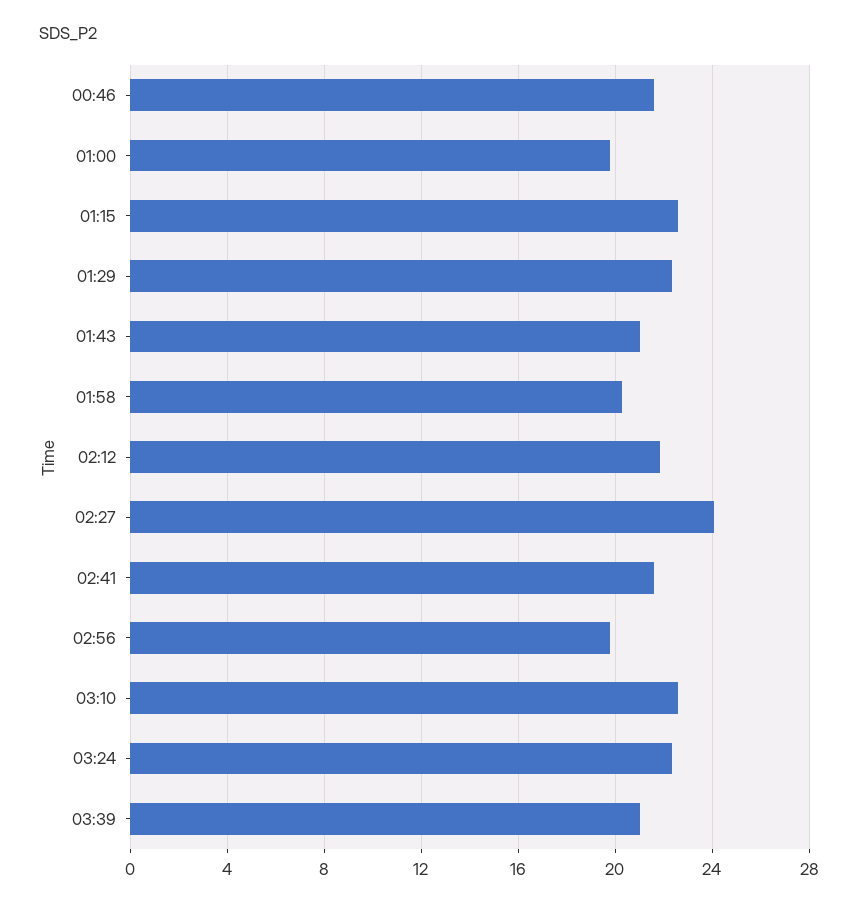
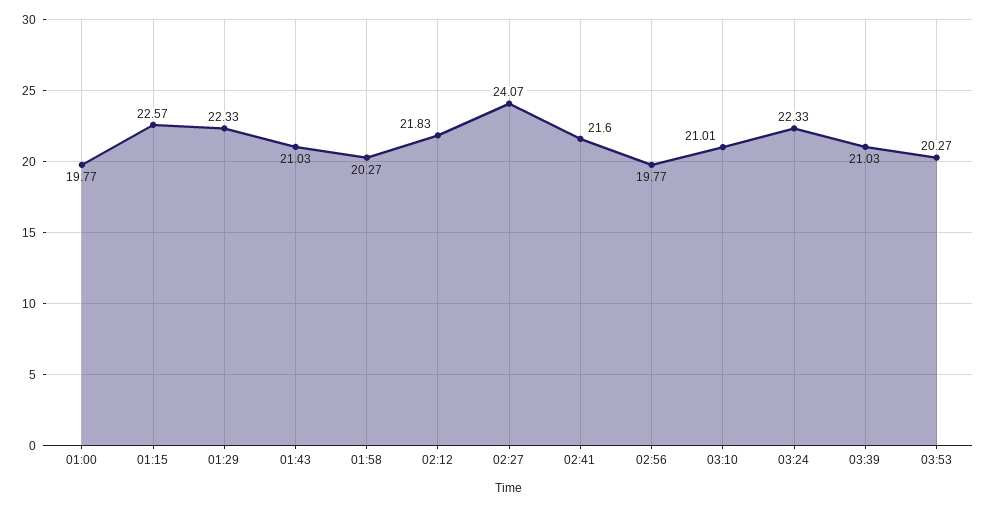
00:46: 21.5 -> none
03:10: 22.5 -> 21.01
03:53: none -> 20.27

